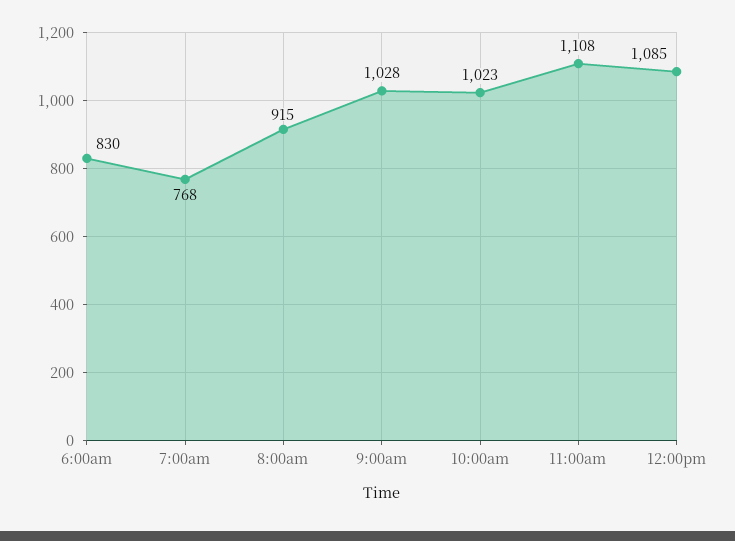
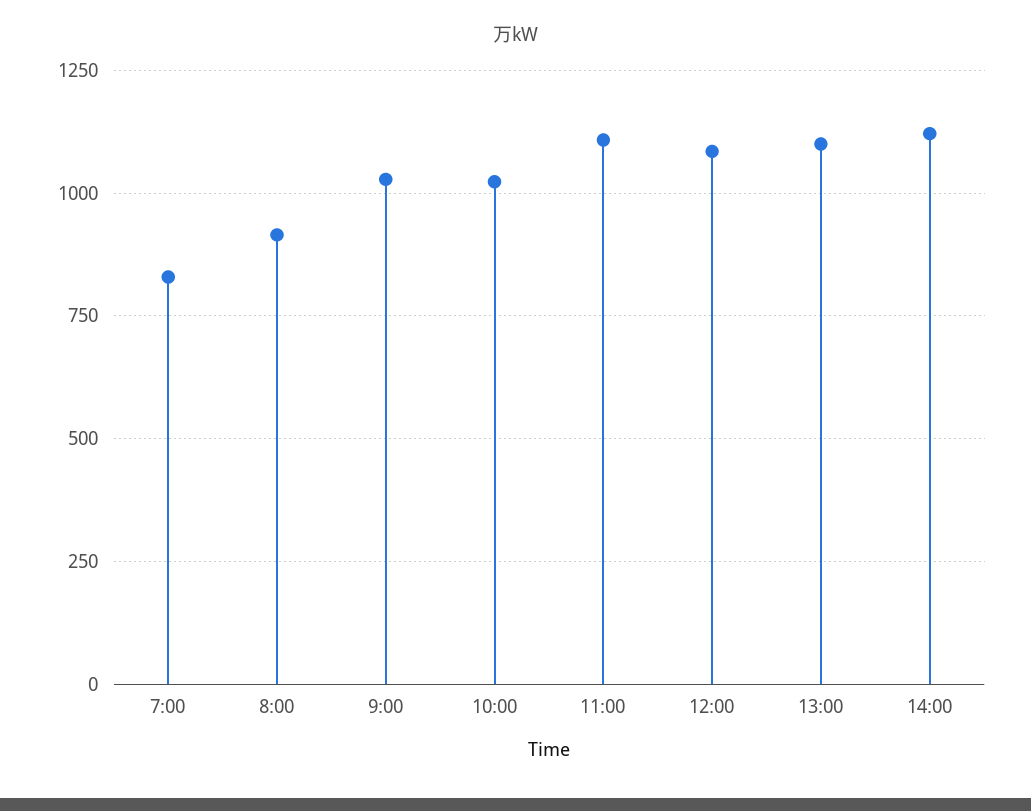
6:00am: 830 -> none
7:00am: 768 -> 825
13:00: none -> 1100
14:00: none -> 1125

